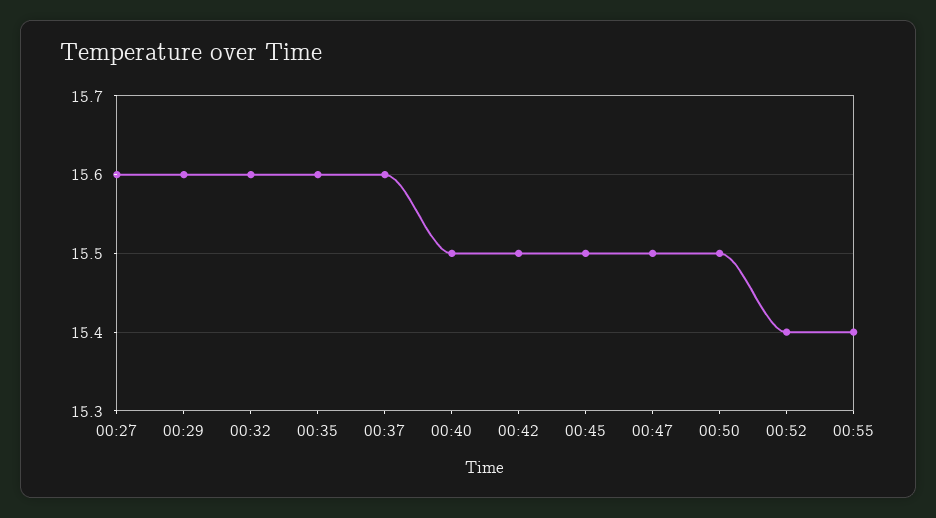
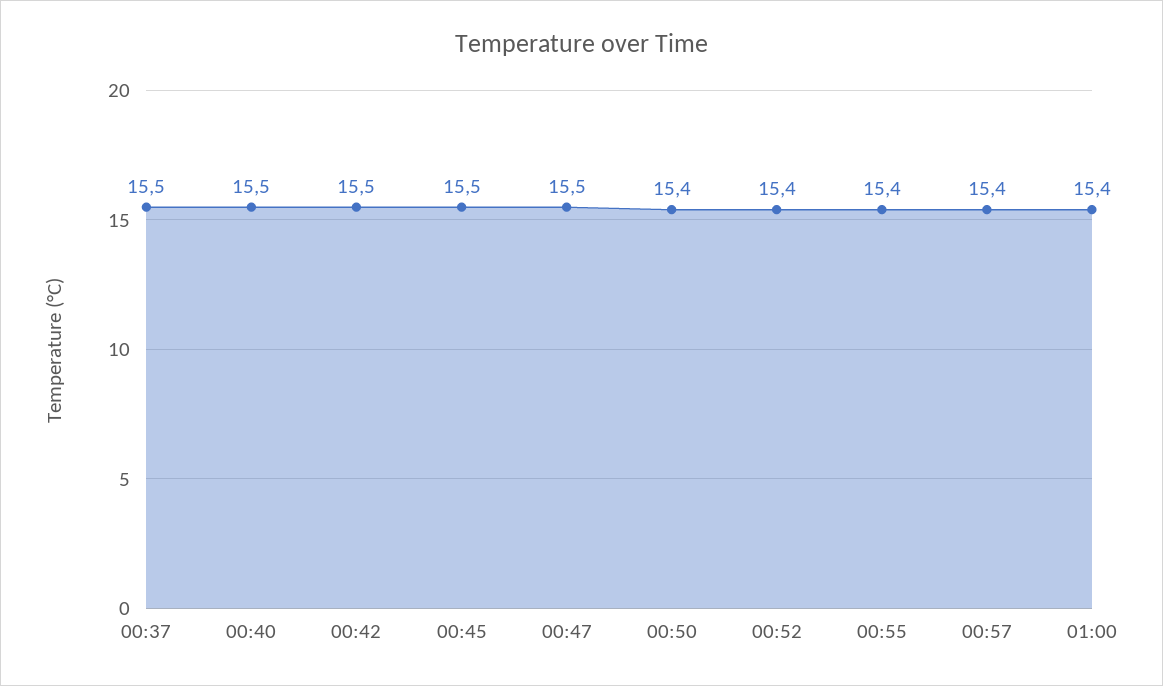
00:27: 15.6 -> none
00:29: 15.6 -> none
00:32: 15.6 -> none
00:35: 15.6 -> none
00:37: 15.6 -> 15.5
00:50: 15.5 -> 15.4
00:57: none -> 15.4
01:00: none -> 15.4

